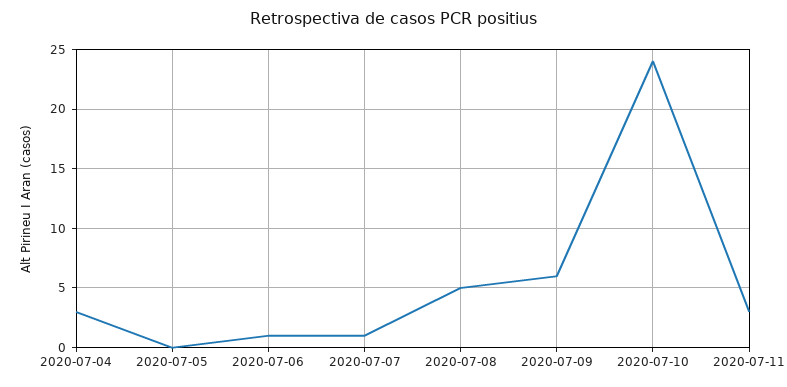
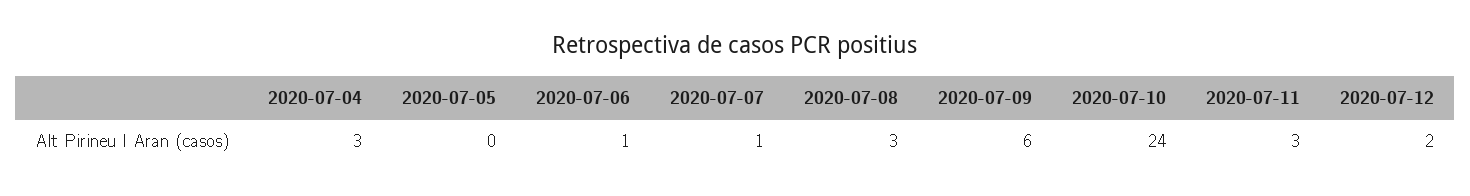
2020-07-08: 5 -> 3
2020-07-12: none -> 2

